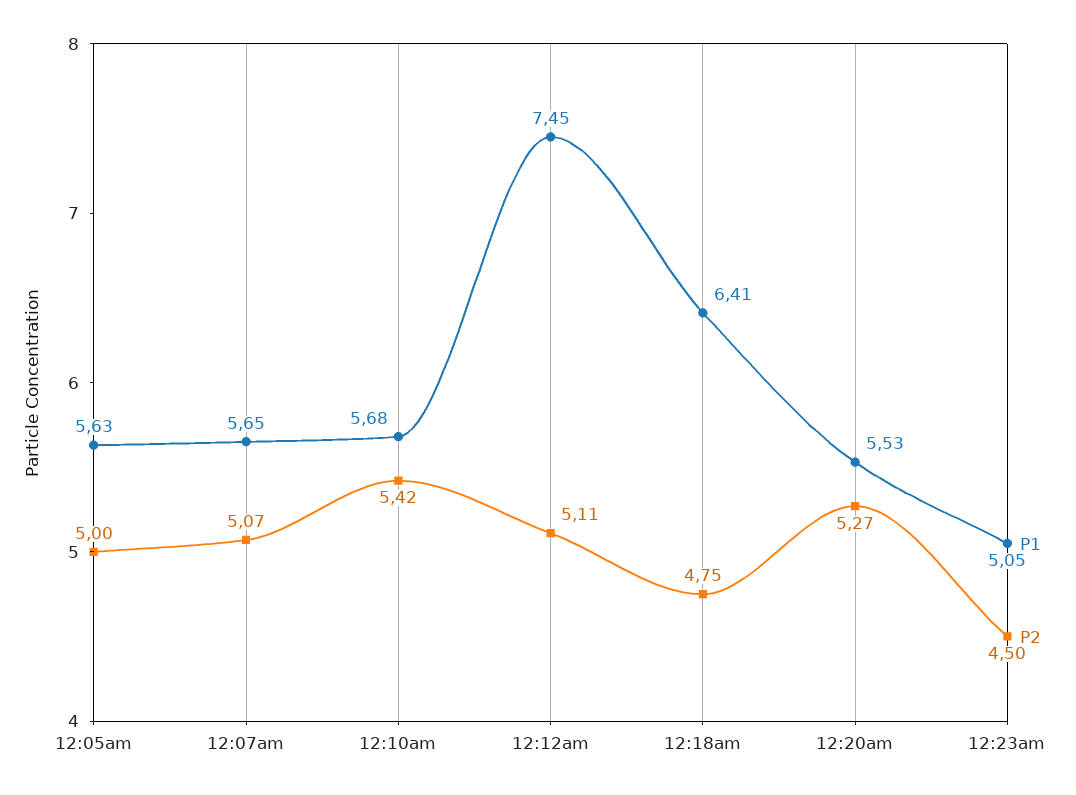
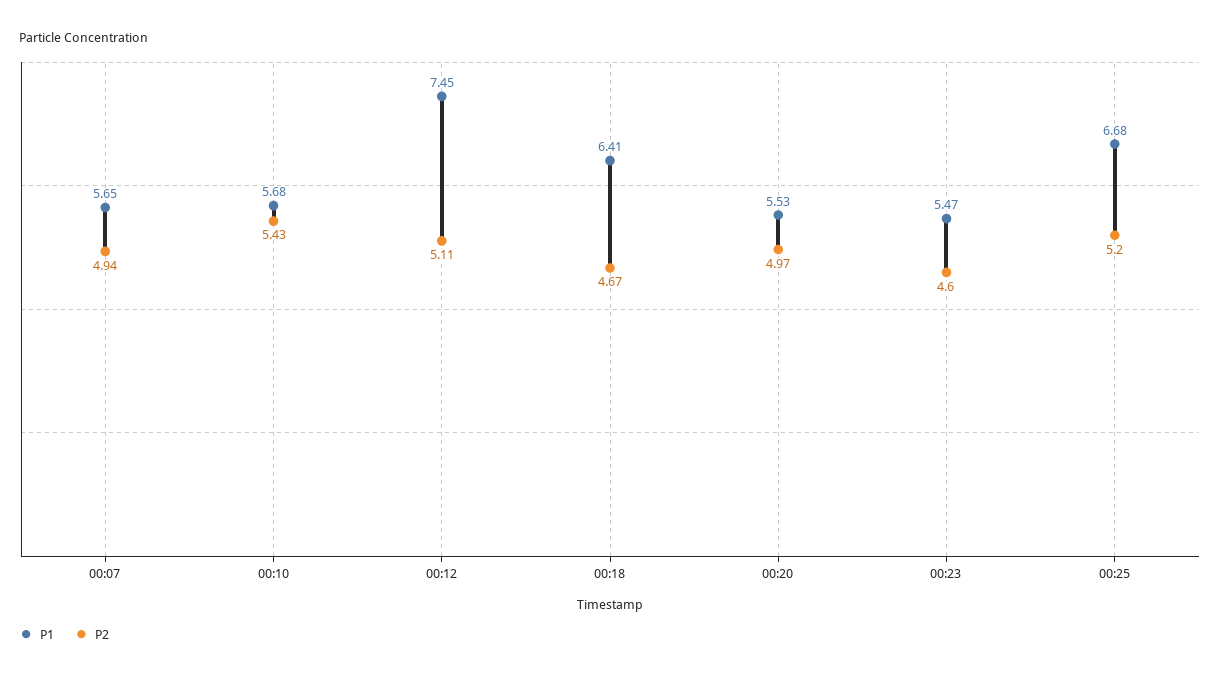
P1, 12:05am: 5.63 -> none
P2, 12:05am: 5 -> none
P2, 12:07am: 5.07 -> 4.94
P2, 12:10am: 5.42 -> 5.43
P2, 12:18am: 4.75 -> 4.67
P2, 12:20am: 5.27 -> 4.97
P1, 12:23am: 5.05 -> 5.47
P2, 12:23am: 4.5 -> 4.6
P1, 00:25: none -> 6.68
P2, 00:25: none -> 5.2

